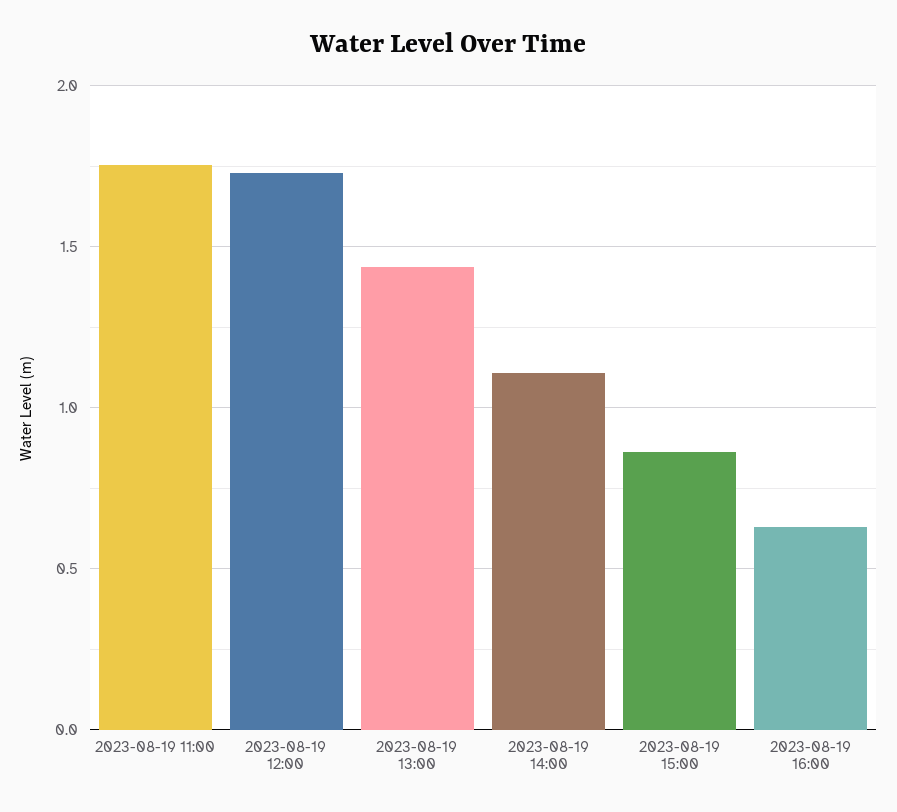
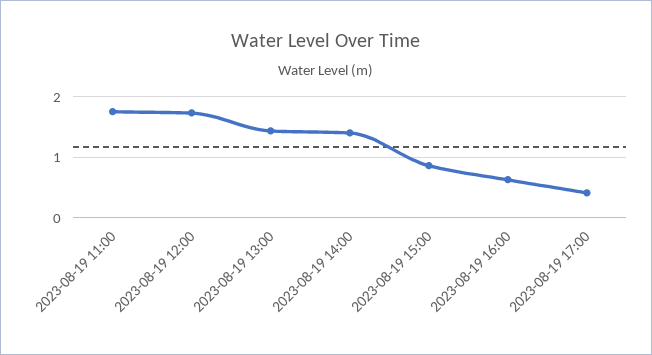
2023-08-19 14:00: 1.1 -> 1.4
2023-08-19 17:00: none -> 0.4

